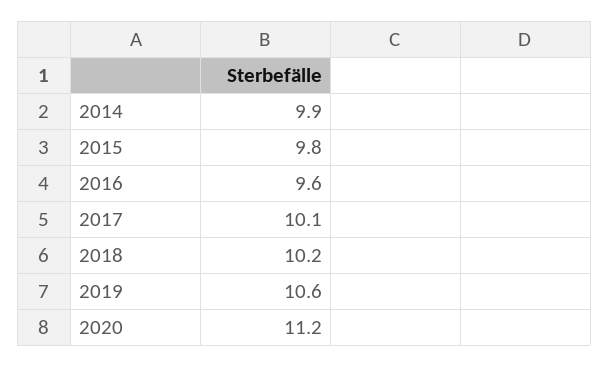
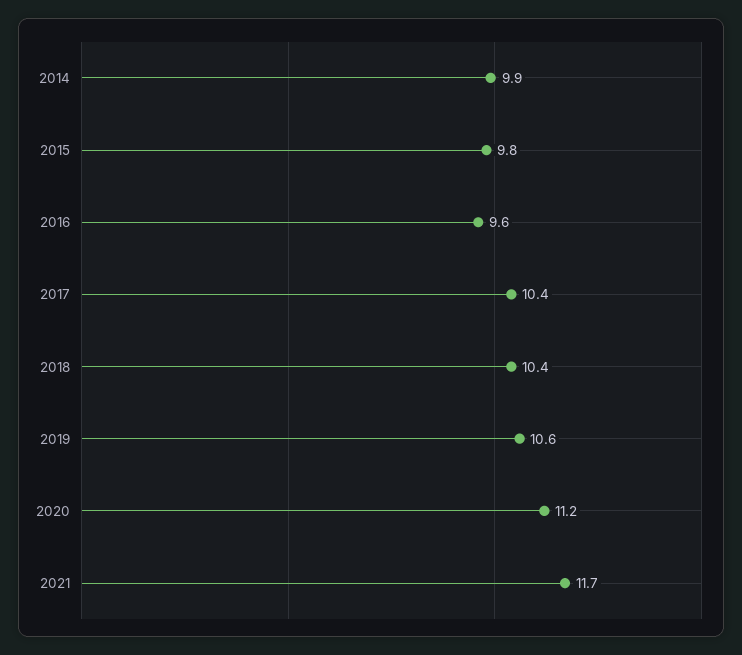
2017: 10.1 -> 10.4
2018: 10.2 -> 10.4
2021: none -> 11.7

